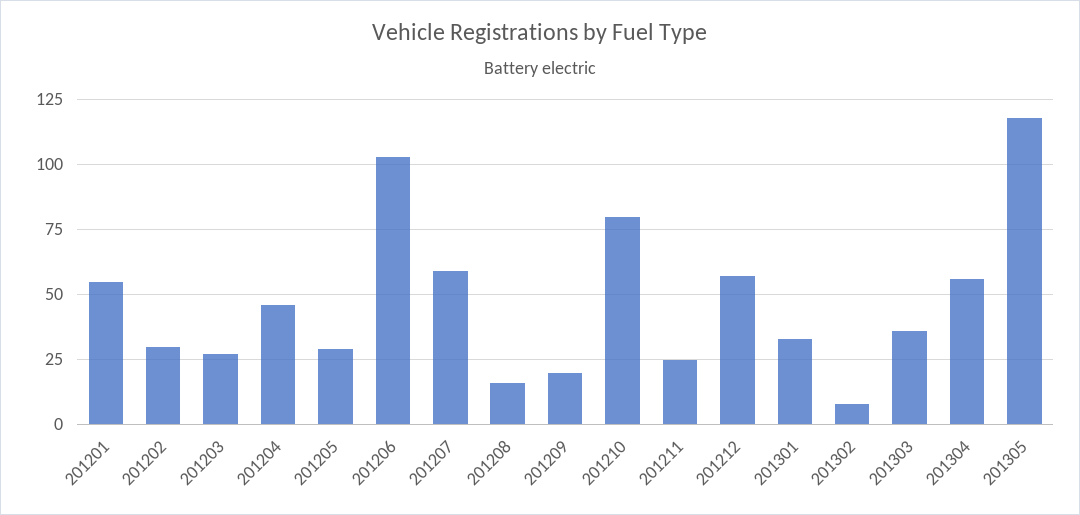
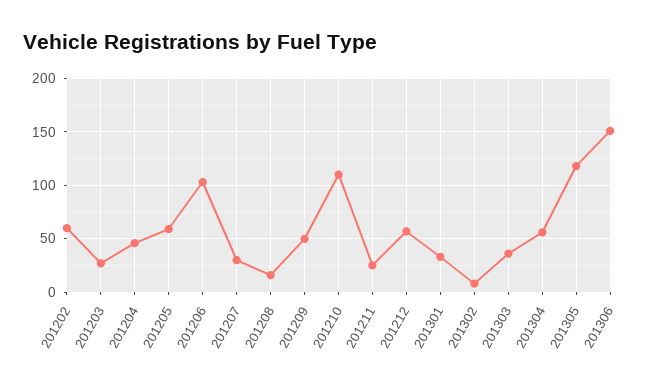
201201: 55 -> none
201202: 30 -> 60
201205: 30 -> 60
201207: 60 -> 30
201209: 20 -> 50
201210: 80 -> 110
201306: none -> 150

